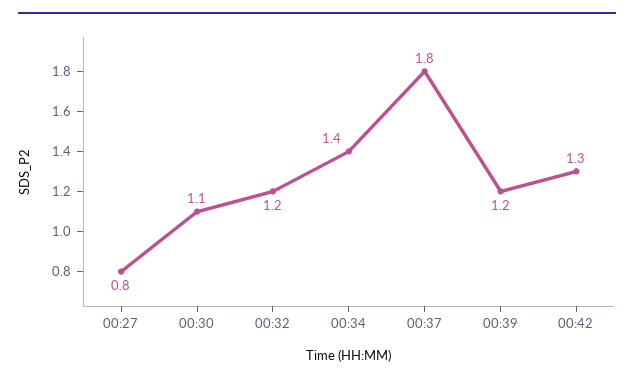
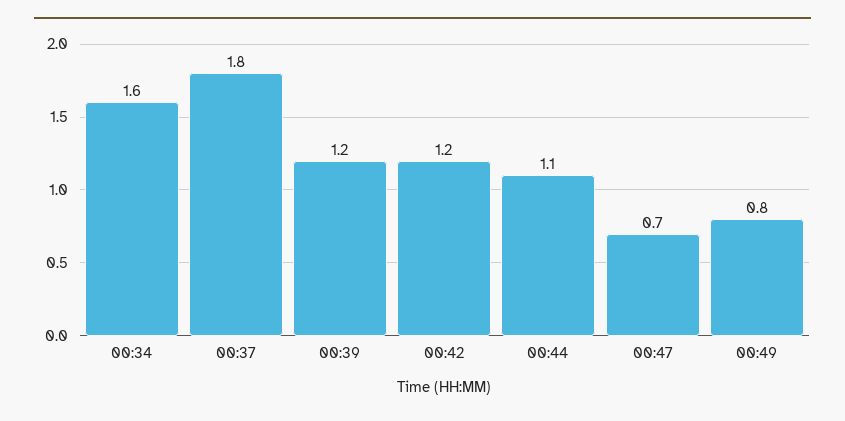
00:27: 0.8 -> none
00:30: 1.1 -> none
00:32: 1.2 -> none
00:34: 1.4 -> 1.6
00:42: 1.3 -> 1.2
00:44: none -> 1.1
00:47: none -> 0.7
00:49: none -> 0.8

